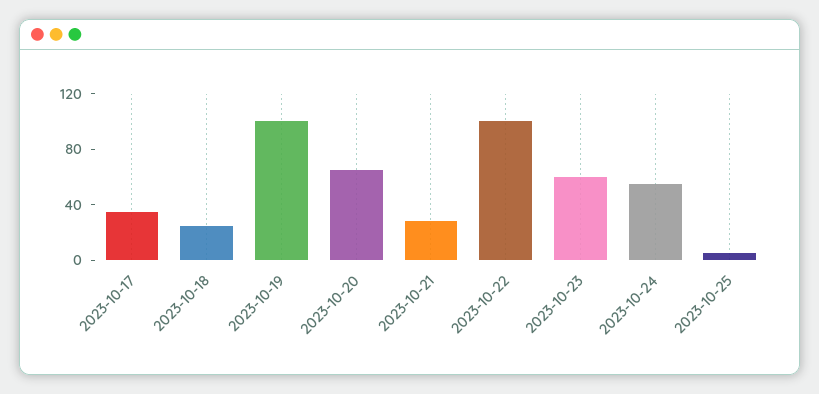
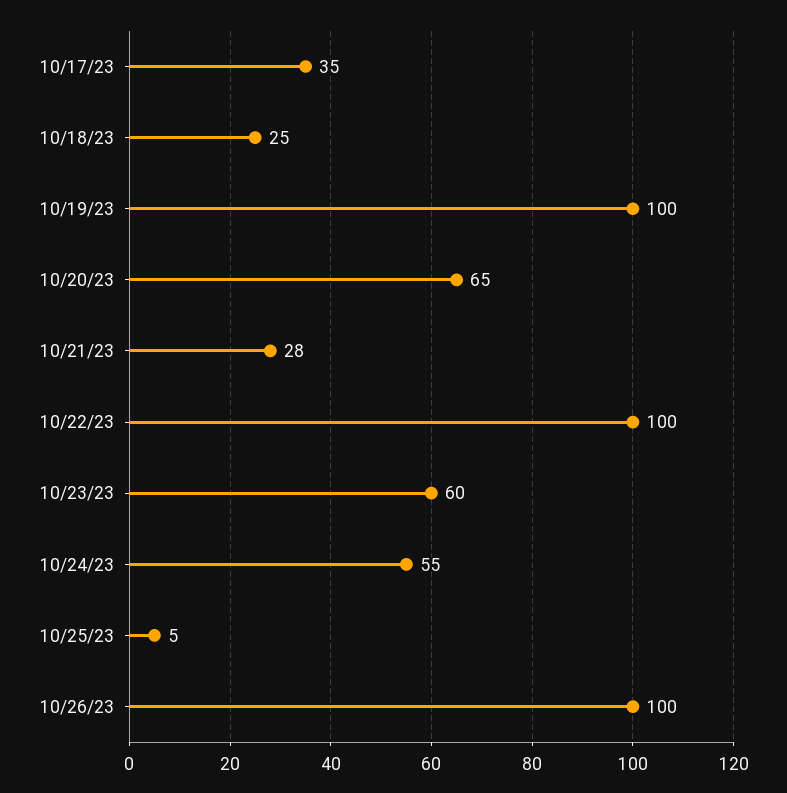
10/26/23: none -> 100

